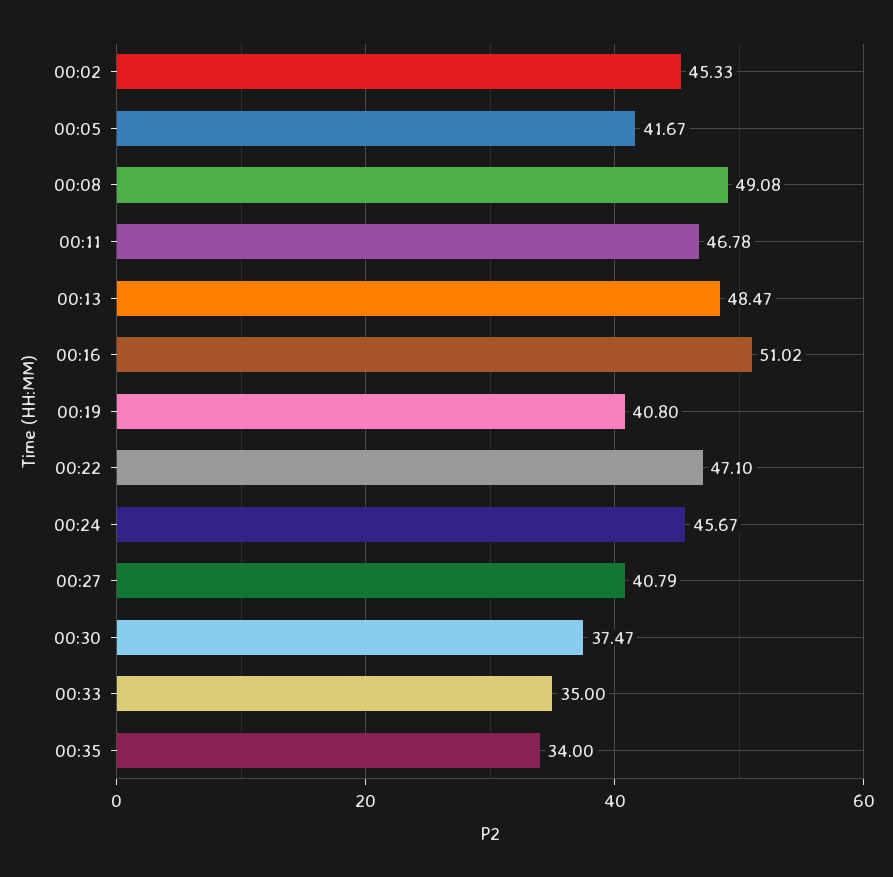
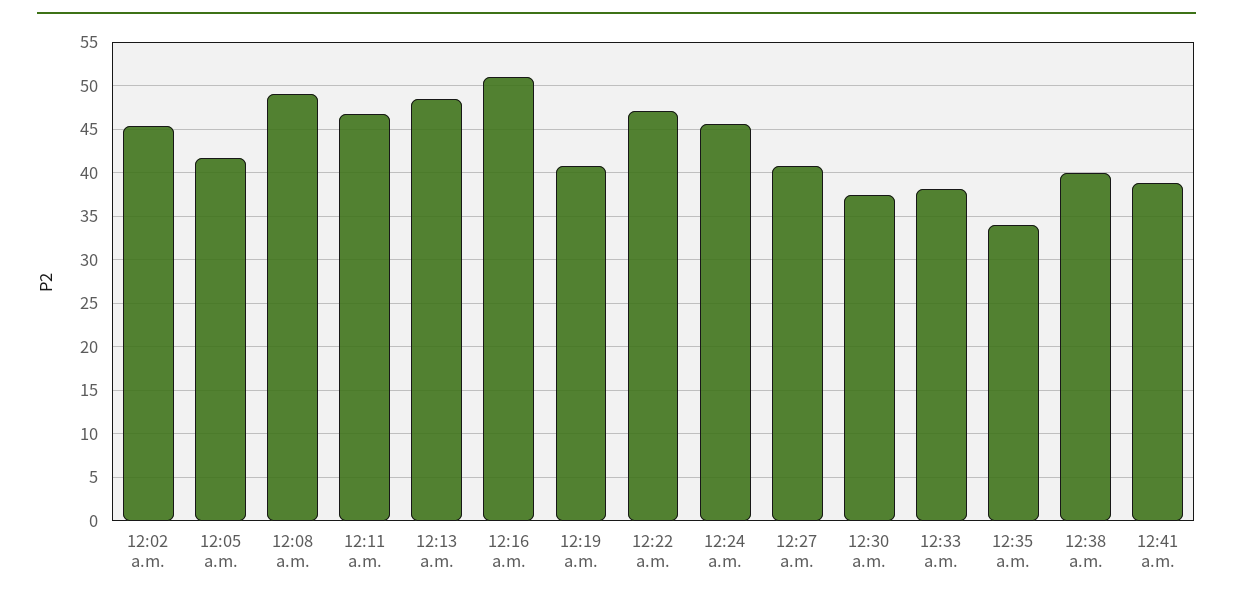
00:33: 35 -> 38
12:38 a.m.: none -> 40
12:41 a.m.: none -> 39

